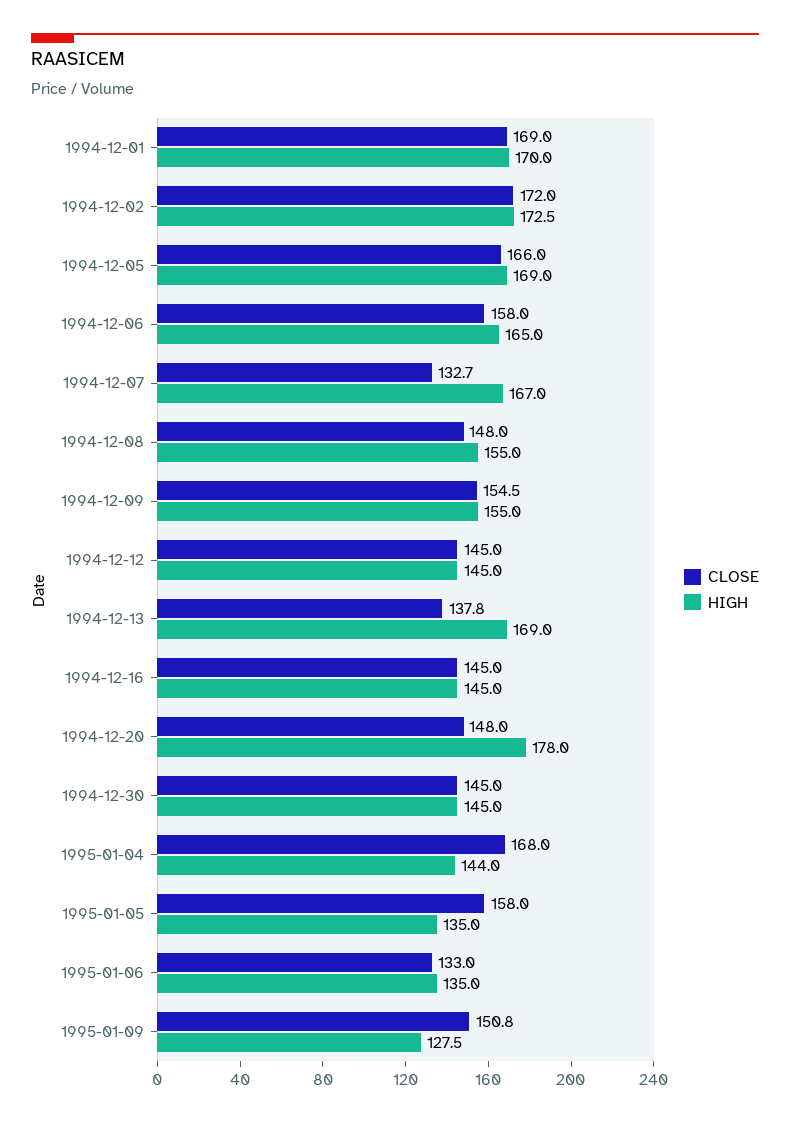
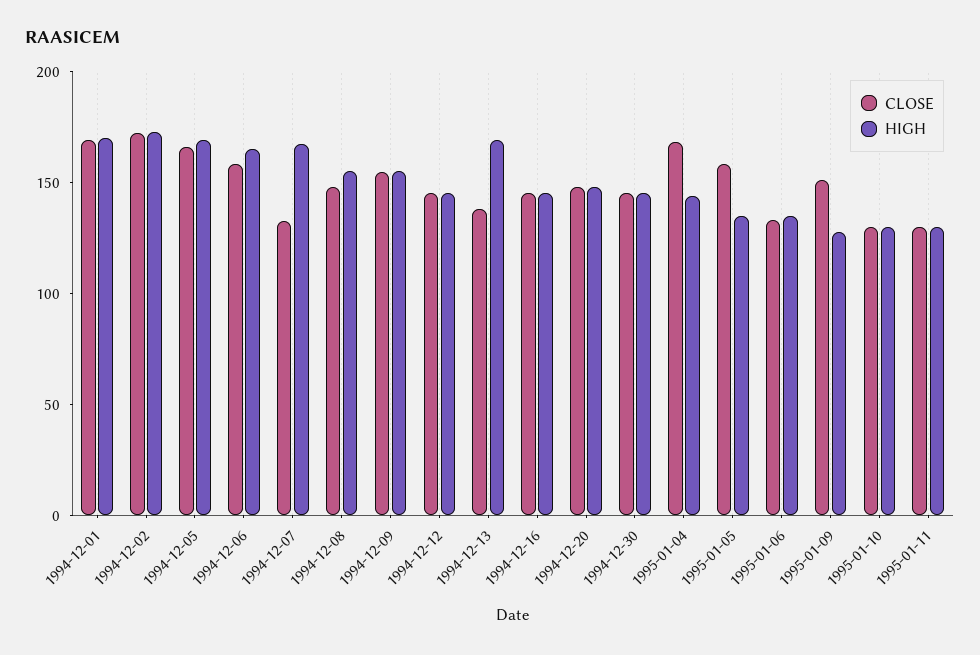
HIGH, 1994-12-20: 178 -> 150
CLOSE, 1995-01-10: none -> 130
HIGH, 1995-01-10: none -> 130
CLOSE, 1995-01-11: none -> 130
HIGH, 1995-01-11: none -> 130

